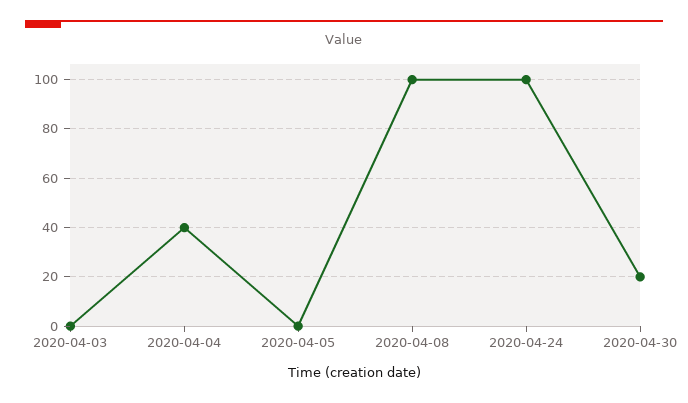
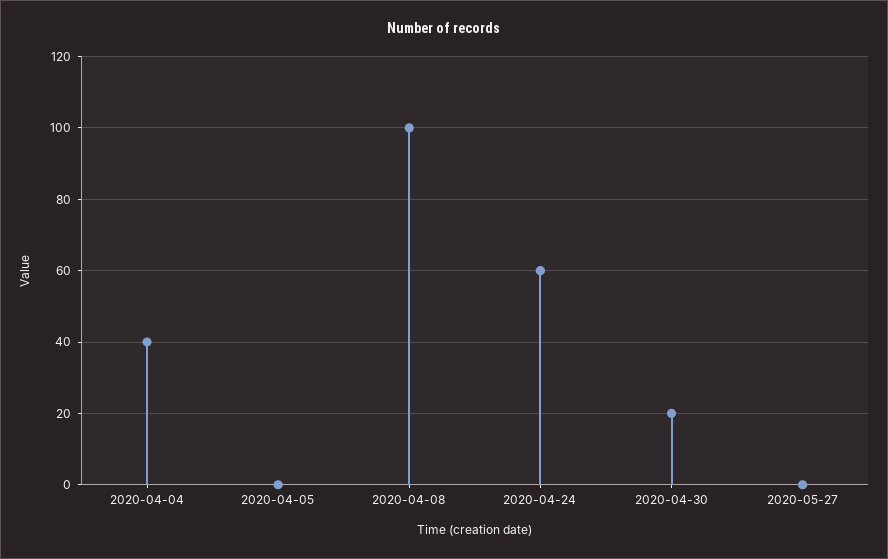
2020-04-03: 0 -> none
2020-04-24: 100 -> 60
2020-05-27: none -> 0

